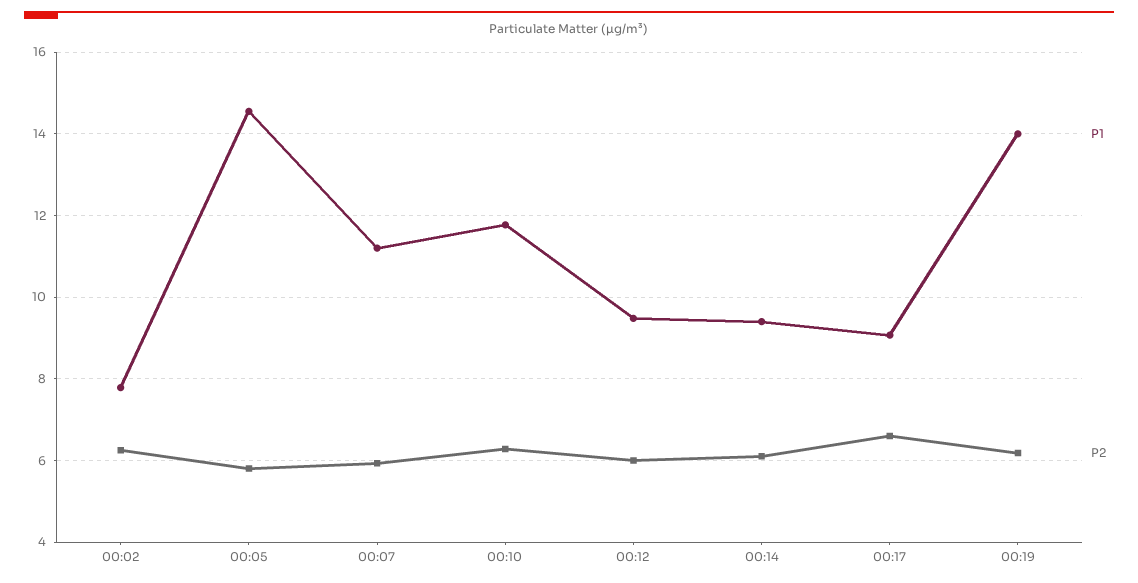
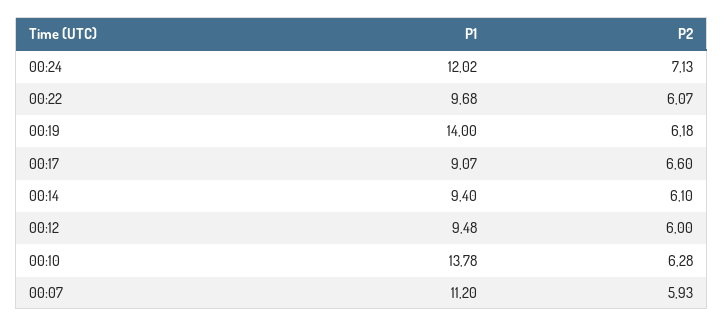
P1, 00:02: 7.8 -> none
P2, 00:02: 6.2 -> none
P1, 00:05: 14.6 -> none
P2, 00:05: 5.8 -> none
P1, 00:10: 11.8 -> 13.78
P1, 00:24: none -> 12.02
P2, 00:24: none -> 7.13
P1, 00:22: none -> 9.68
P2, 00:22: none -> 6.07

